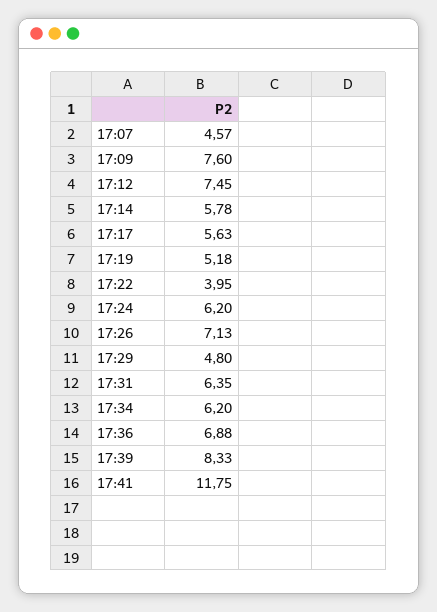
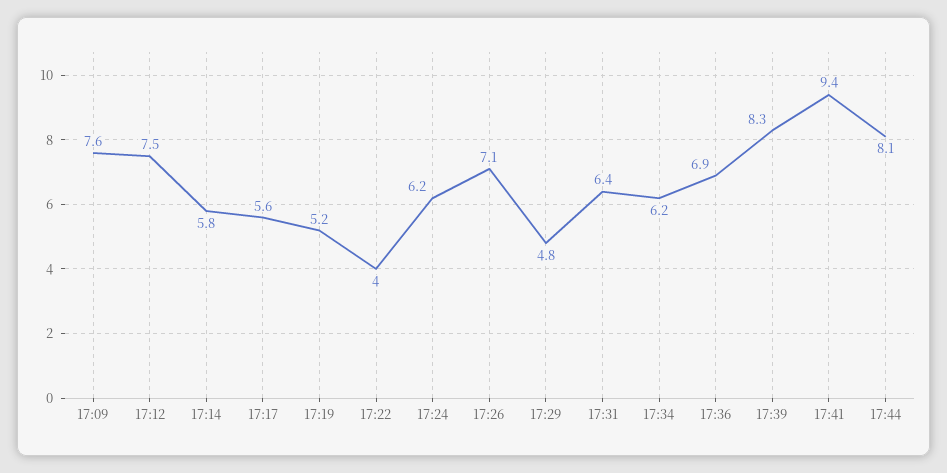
17:07: 4.57 -> none
17:41: 11.75 -> 9.4
17:44: none -> 8.1

